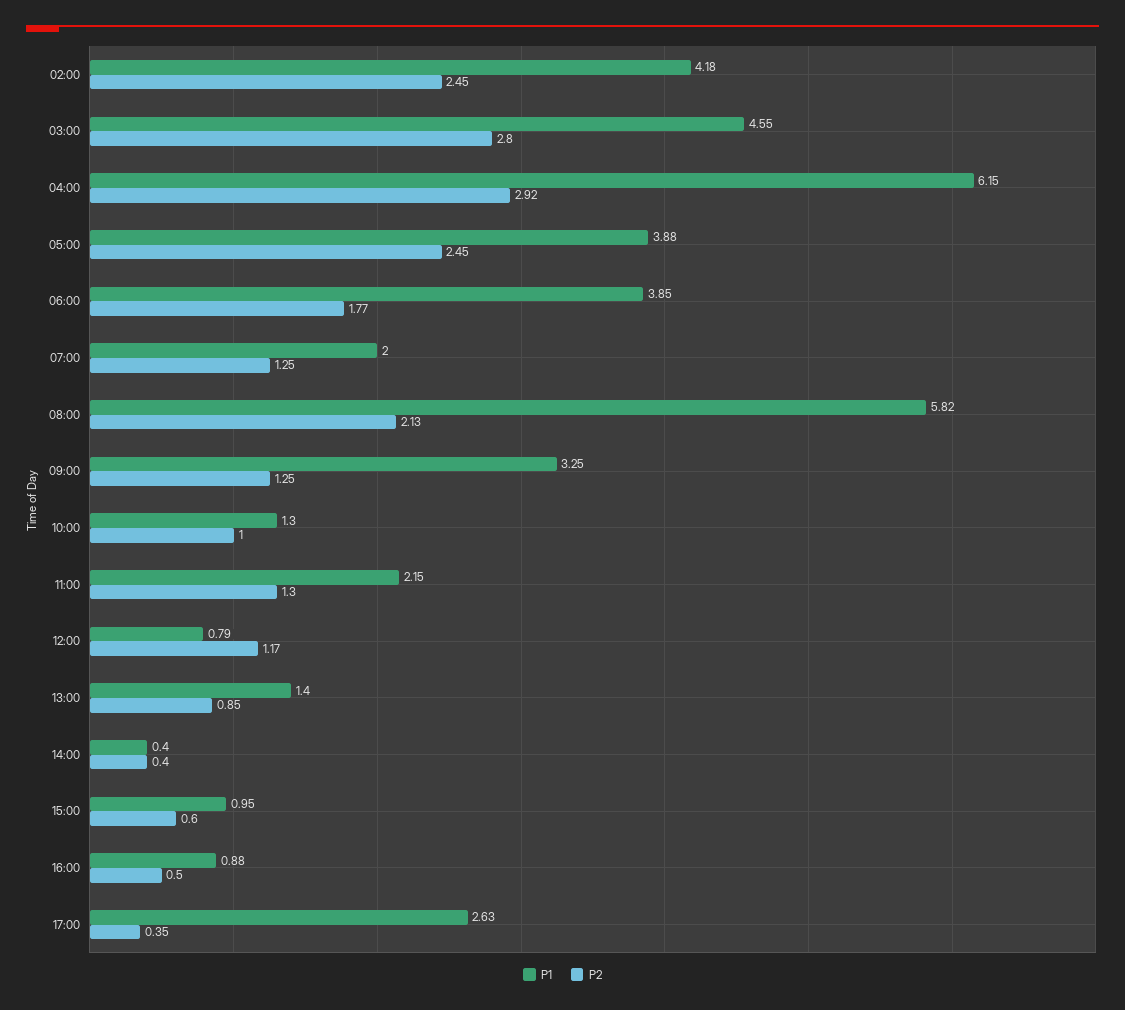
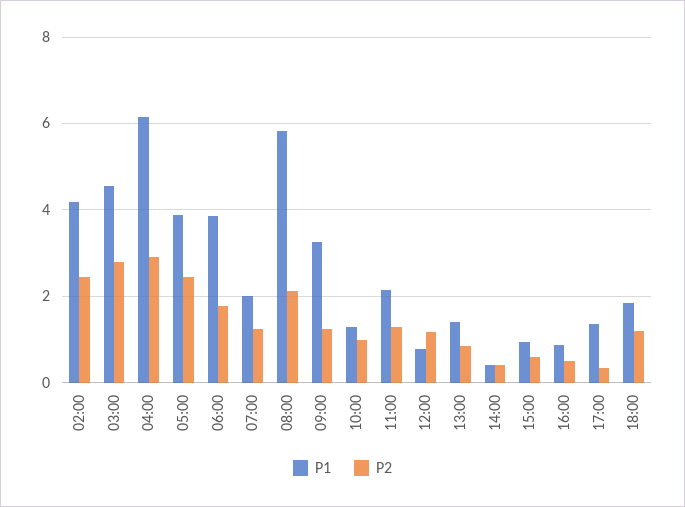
P1, 17:00: 2.63 -> 1.4
P1, 18:00: none -> 1.8
P2, 18:00: none -> 1.2

